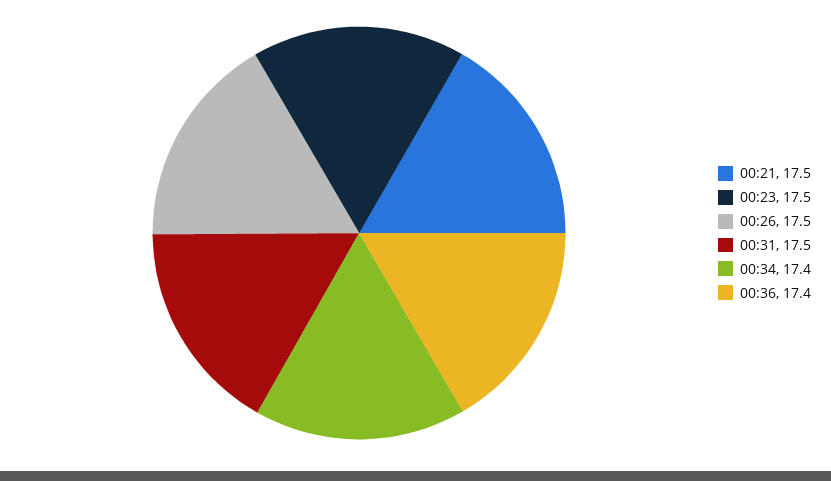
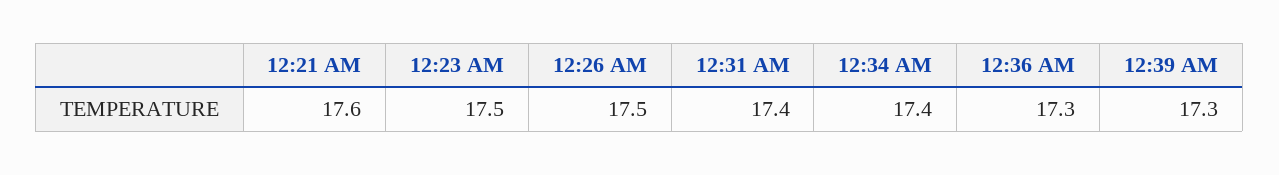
00:21: 17.5 -> 17.6
00:31: 17.5 -> 17.4
00:36: 17.4 -> 17.3
12:39 AM: none -> 17.3

